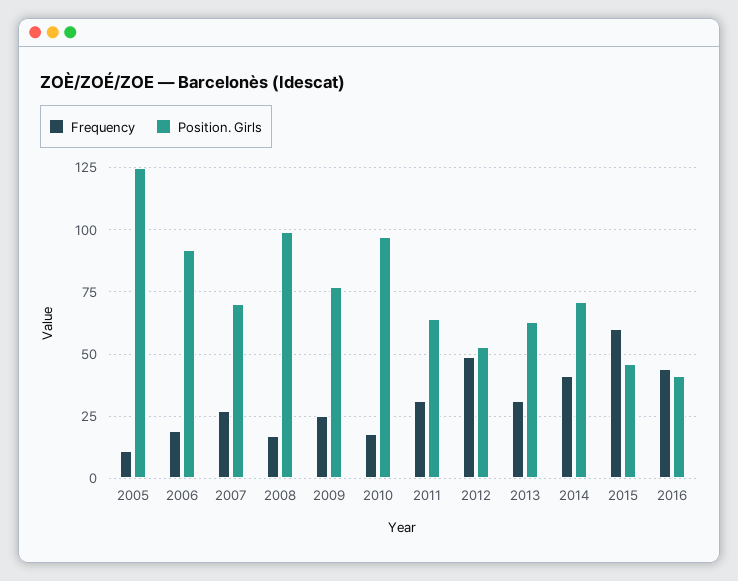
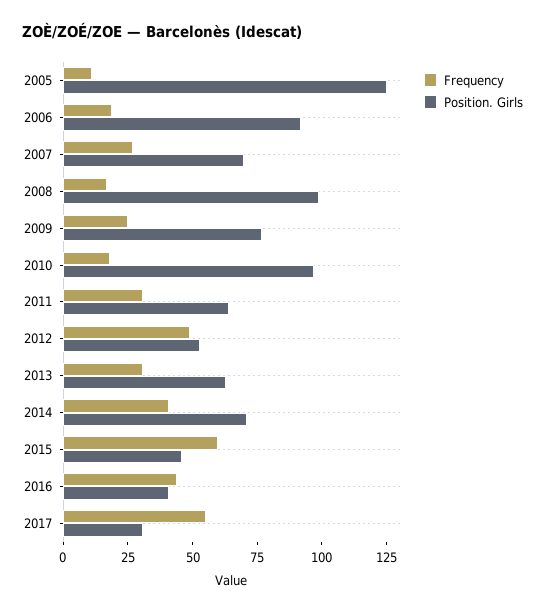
Frequency, 2017: none -> 55
Position. Girls, 2017: none -> 30

